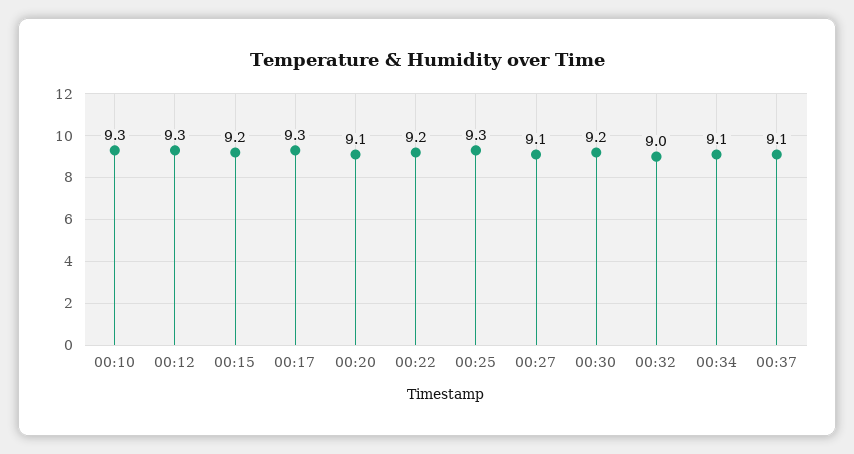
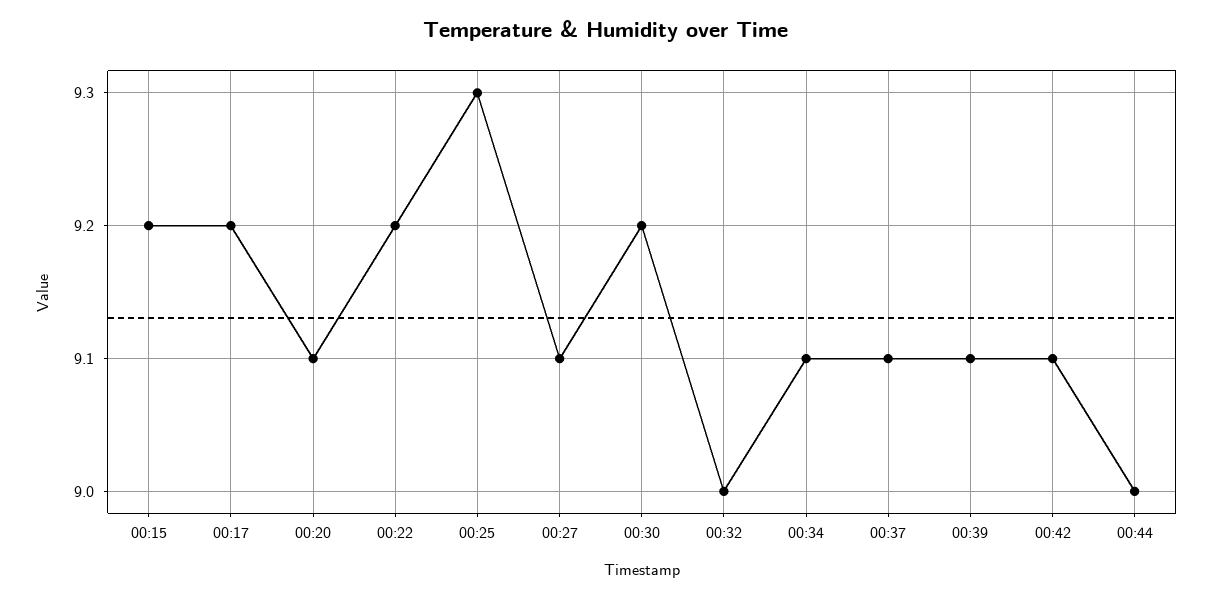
00:10: 9.3 -> none
00:12: 9.3 -> none
00:17: 9.3 -> 9.2
00:39: none -> 9.1
00:42: none -> 9.1
00:44: none -> 9

